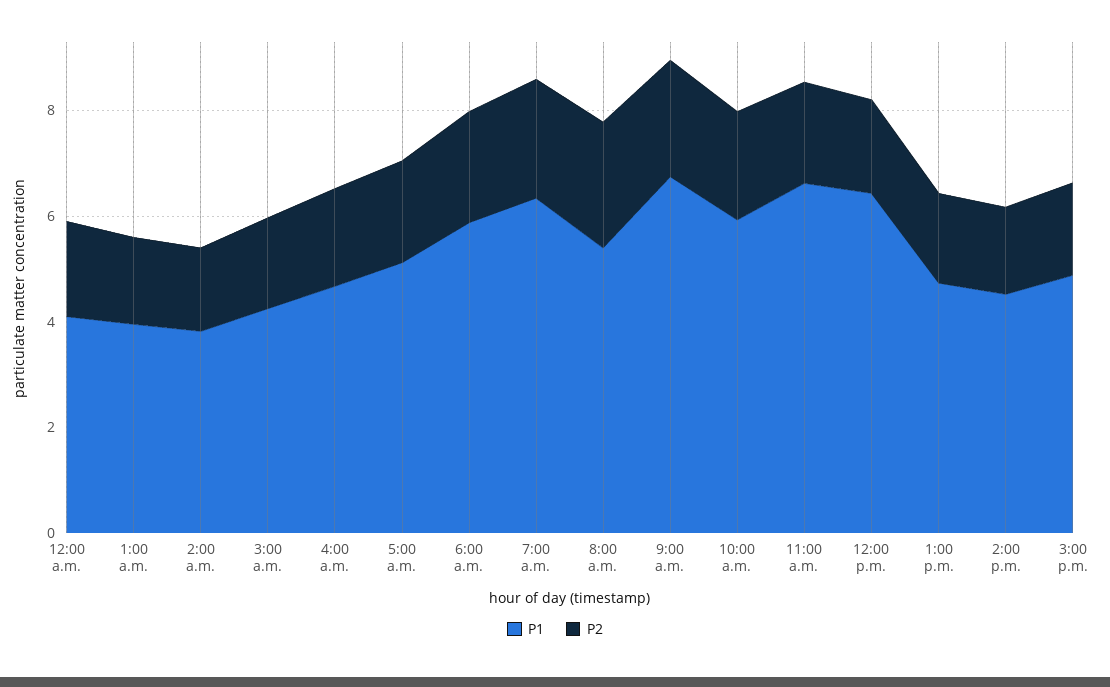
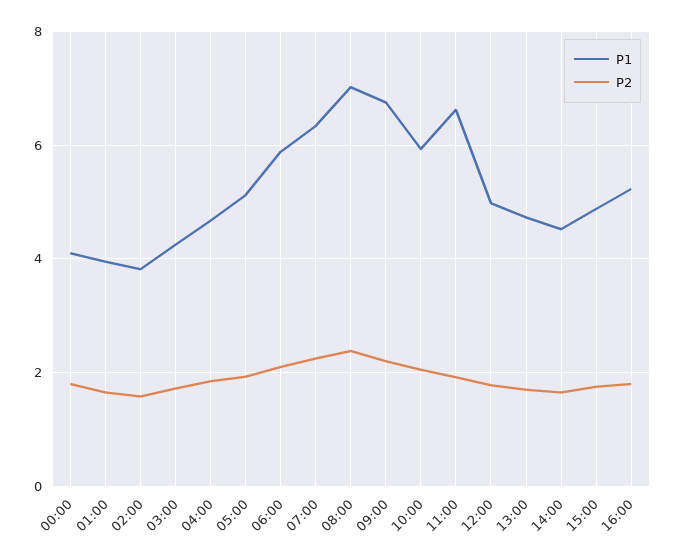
P1, 8:00 a.m.: 5.5 -> 7
P1, 12:00 p.m.: 6.5 -> 5
P1, 16:00: none -> 5.2
P2, 16:00: none -> 1.8

